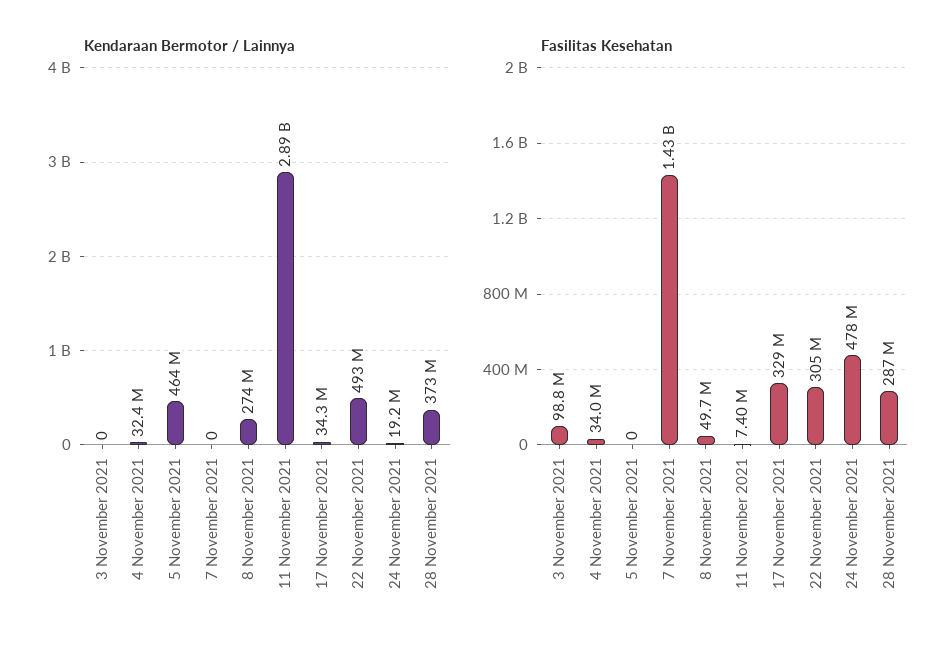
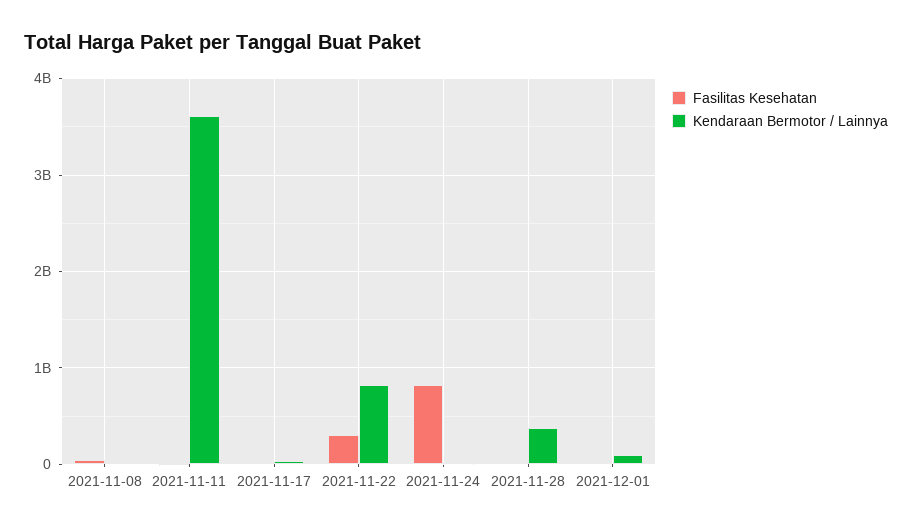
Kendaraan Bermotor / Lainnya, 3 November 2021: 0 -> none
Kendaraan Bermotor / Lainnya, 4 November 2021: 32400000 -> none
Kendaraan Bermotor / Lainnya, 5 November 2021: 464000000 -> none
Kendaraan Bermotor / Lainnya, 7 November 2021: 0 -> none
Kendaraan Bermotor / Lainnya, 8 November 2021: 274000000 -> 0
Kendaraan Bermotor / Lainnya, 11 November 2021: 2890000000 -> 3600000000
Kendaraan Bermotor / Lainnya, 22 November 2021: 493000000 -> 800000000
Fasilitas Kesehatan, 3 November 2021: 98800000 -> none
Fasilitas Kesehatan, 4 November 2021: 34000000 -> none
Fasilitas Kesehatan, 5 November 2021: 0 -> none
Fasilitas Kesehatan, 7 November 2021: 1430000000 -> none
Fasilitas Kesehatan, 17 November 2021: 329000000 -> 0
Fasilitas Kesehatan, 24 November 2021: 478000000 -> 800000000
Fasilitas Kesehatan, 28 November 2021: 287000000 -> 0
Fasilitas Kesehatan, 2021-12-01: none -> 0
Kendaraan Bermotor / Lainnya, 2021-12-01: none -> 100000000

